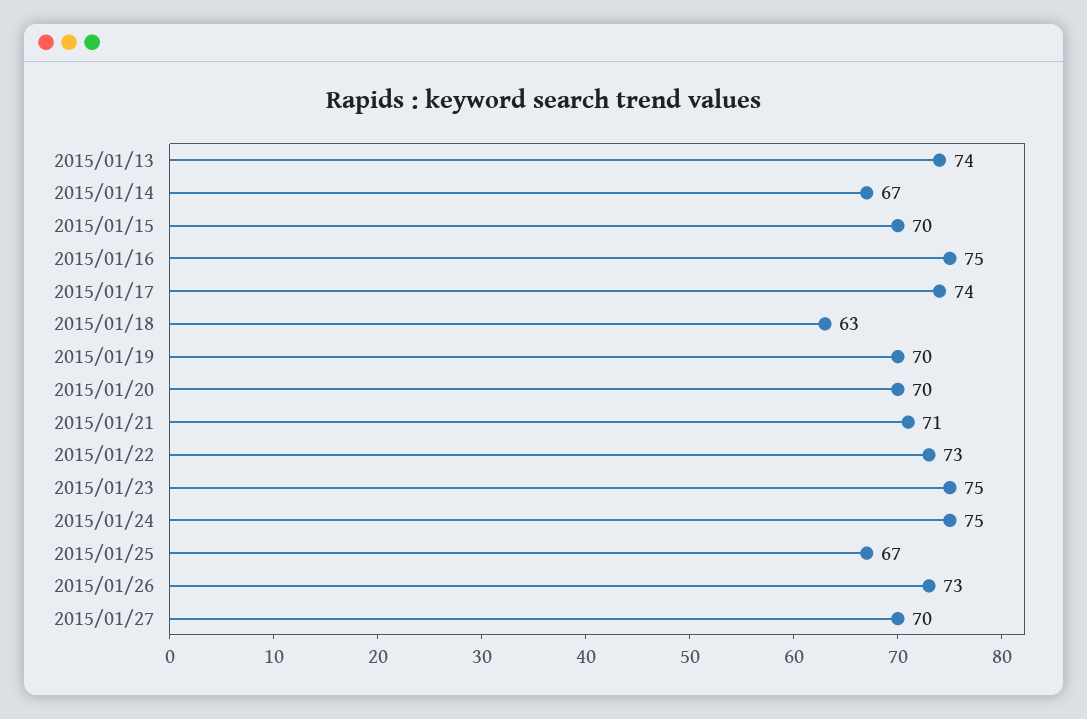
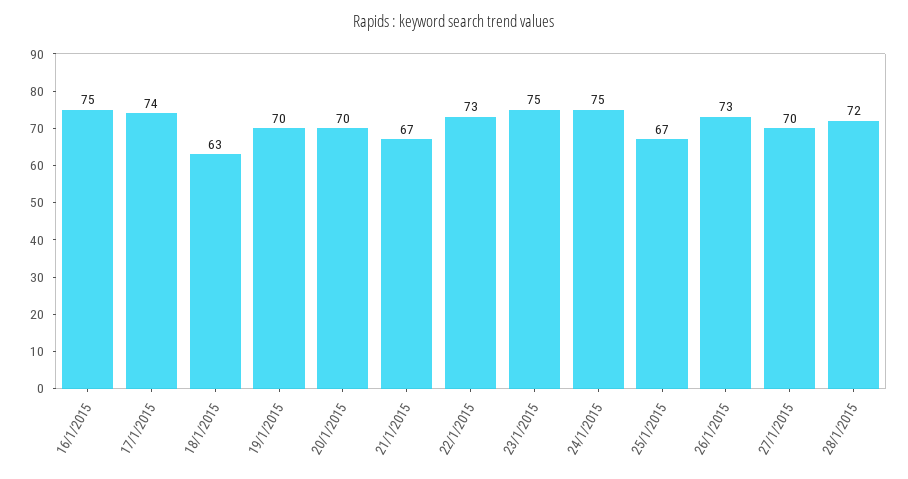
2015/01/13: 74 -> none
2015/01/14: 67 -> none
2015/01/15: 70 -> none
2015/01/21: 71 -> 67
28/1/2015: none -> 72

